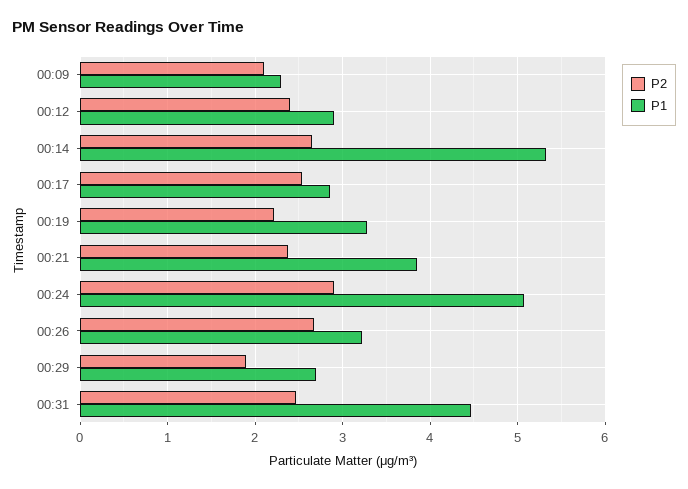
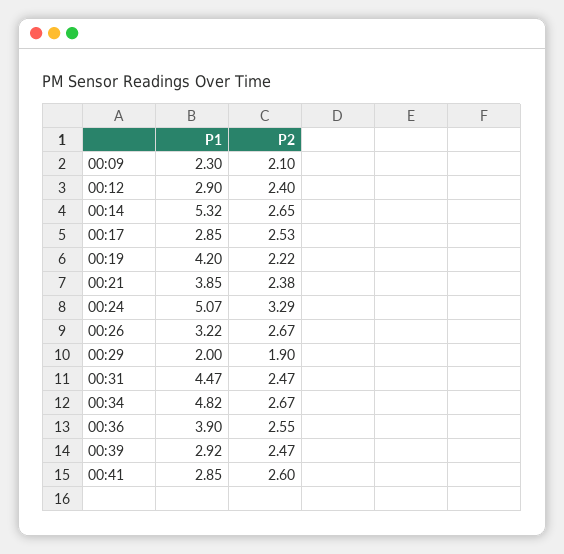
P1, 00:19: 3.3 -> 4.2
P2, 00:24: 2.9 -> 3.29
P1, 00:29: 2.7 -> 2
P1, 00:34: none -> 4.82
P2, 00:34: none -> 2.67
P1, 00:36: none -> 3.9
P2, 00:36: none -> 2.55
P1, 00:39: none -> 2.92
P2, 00:39: none -> 2.47
P1, 00:41: none -> 2.85
P2, 00:41: none -> 2.6

